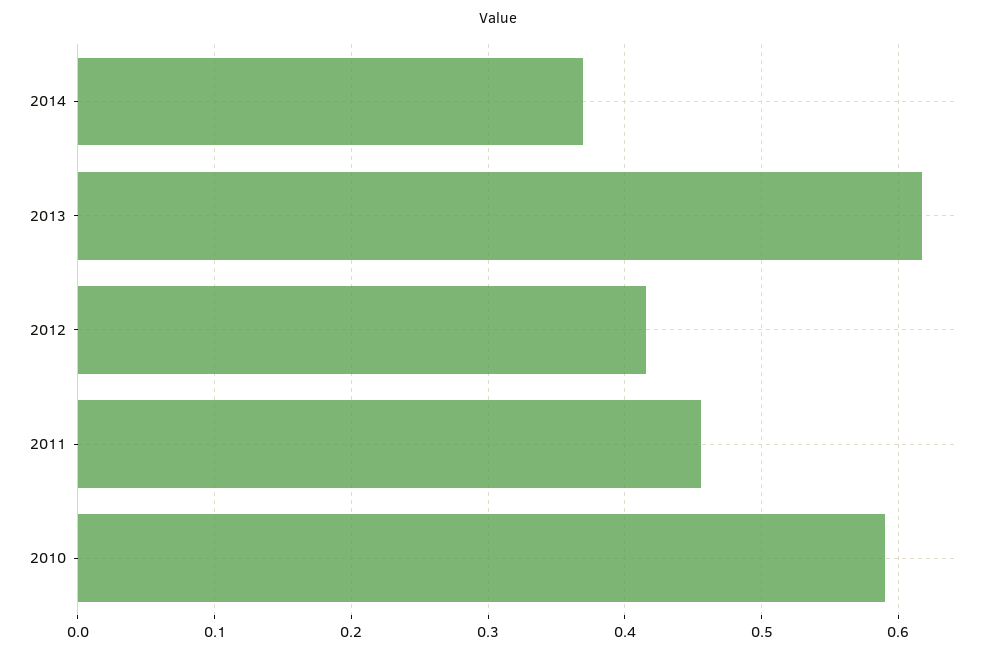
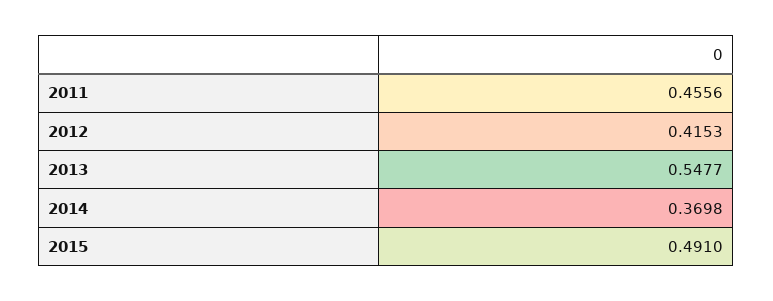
2013: 0.62 -> 0.5477
2010: 0.59 -> none
2015: none -> 0.491

